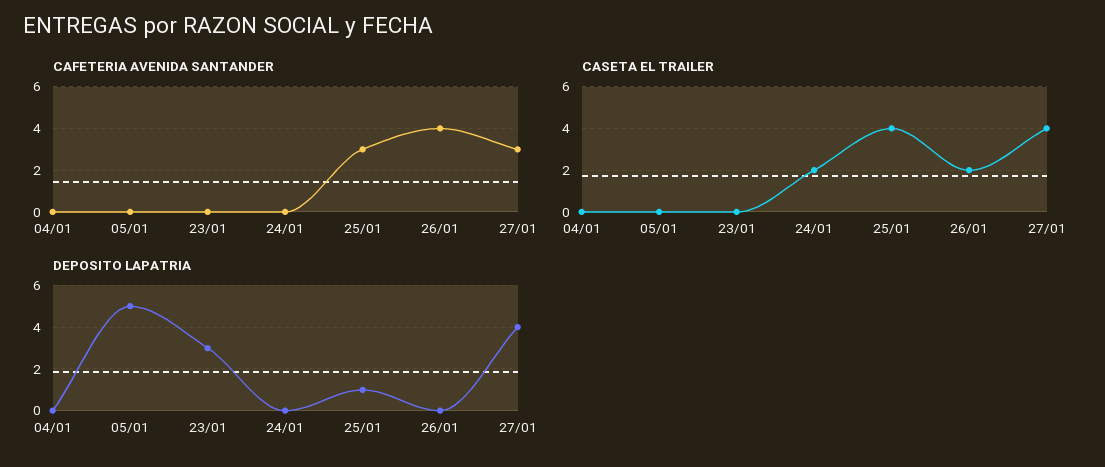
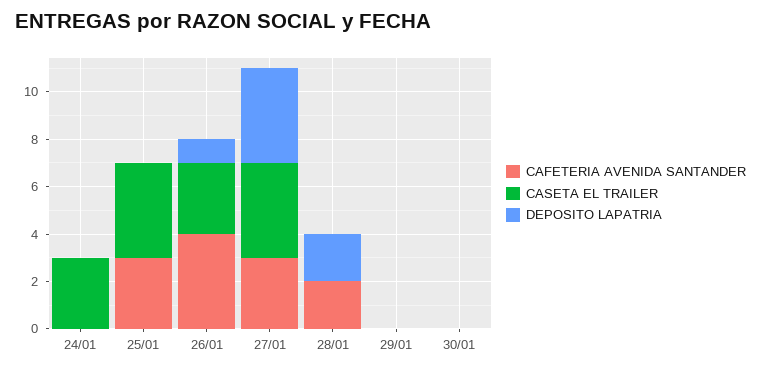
CAFETERIA AVENIDA SANTANDER, 04/01: 0 -> none
CAFETERIA AVENIDA SANTANDER, 05/01: 0 -> none
CAFETERIA AVENIDA SANTANDER, 23/01: 0 -> none
CASETA EL TRAILER, 04/01: 0 -> none
CASETA EL TRAILER, 05/01: 0 -> none
CASETA EL TRAILER, 23/01: 0 -> none
CASETA EL TRAILER, 24/01: 2 -> 3
CASETA EL TRAILER, 26/01: 2 -> 3
DEPOSITO LAPATRIA, 04/01: 0 -> none
DEPOSITO LAPATRIA, 05/01: 5 -> none
DEPOSITO LAPATRIA, 23/01: 3 -> none
DEPOSITO LAPATRIA, 25/01: 1 -> 0
DEPOSITO LAPATRIA, 26/01: 0 -> 1
CAFETERIA AVENIDA SANTANDER, 28/01: none -> 2
CASETA EL TRAILER, 28/01: none -> 0
DEPOSITO LAPATRIA, 28/01: none -> 2
CAFETERIA AVENIDA SANTANDER, 29/01: none -> 0
CASETA EL TRAILER, 29/01: none -> 0
DEPOSITO LAPATRIA, 29/01: none -> 0
CAFETERIA AVENIDA SANTANDER, 30/01: none -> 0
CASETA EL TRAILER, 30/01: none -> 0
DEPOSITO LAPATRIA, 30/01: none -> 0

